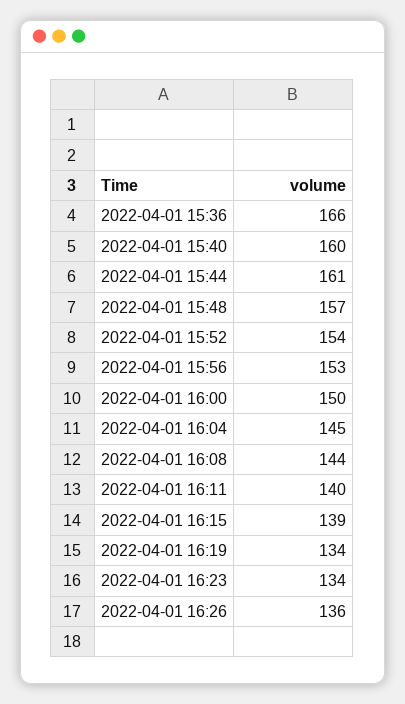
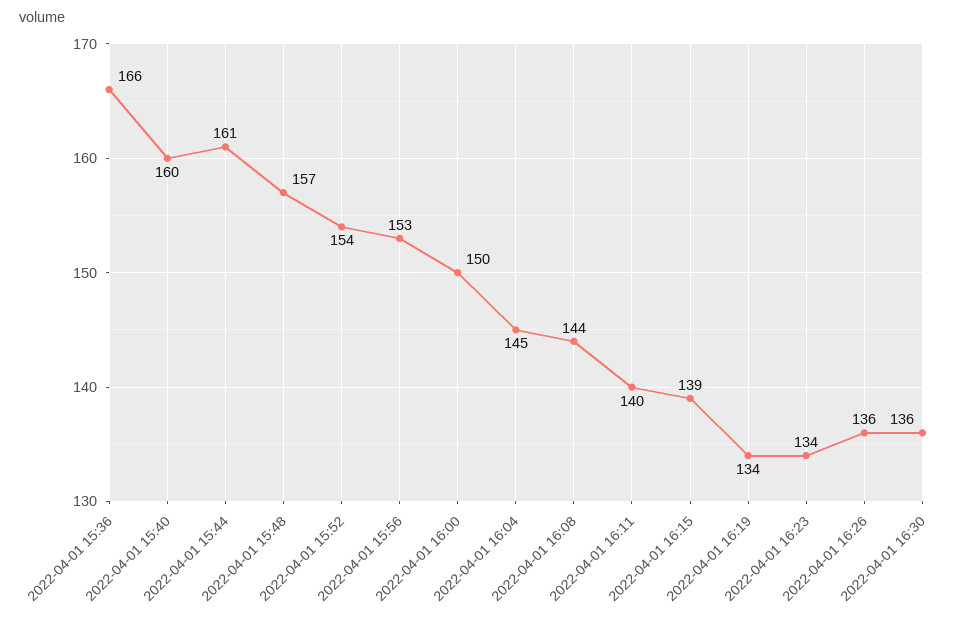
2022-04-01 16:30: none -> 136

